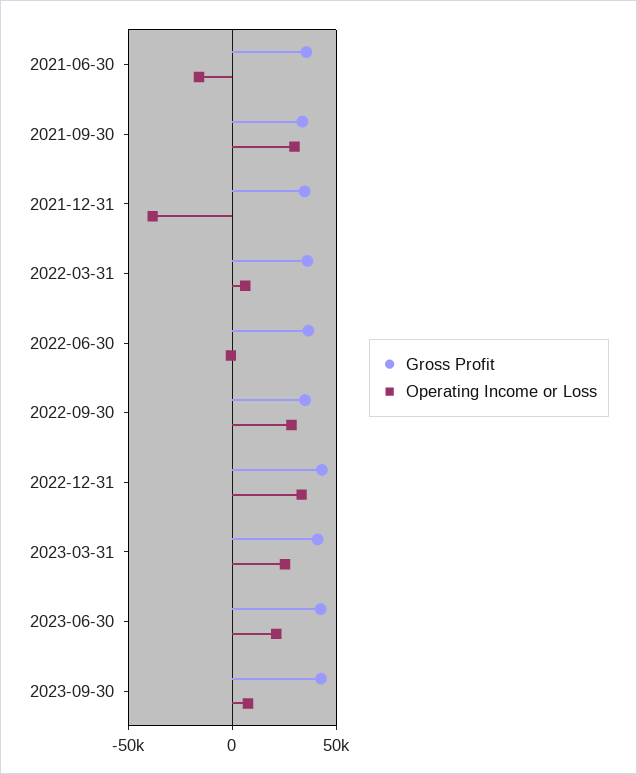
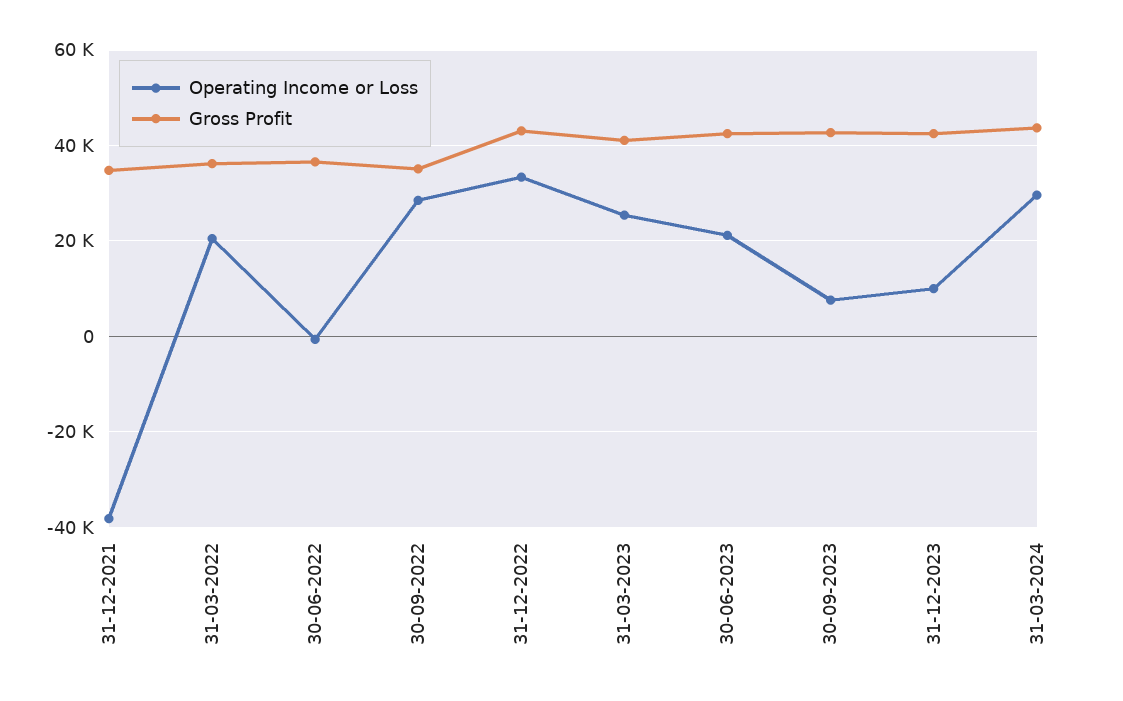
Gross Profit, 2021-06-30: 35000 -> none
Operating Income or Loss, 2021-06-30: -15000 -> none
Gross Profit, 2021-09-30: 35000 -> none
Operating Income or Loss, 2021-09-30: 30000 -> none
Operating Income or Loss, 2022-03-31: 5000 -> 20000
Operating Income or Loss, 31-12-2023: none -> 10000
Gross Profit, 31-12-2023: none -> 42000
Operating Income or Loss, 31-03-2024: none -> 30000
Gross Profit, 31-03-2024: none -> 44000

